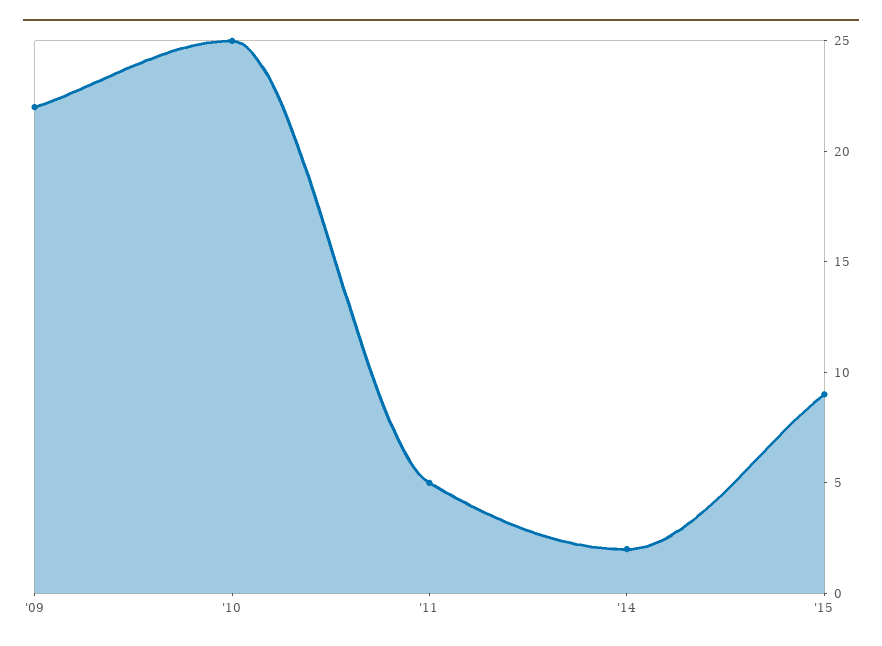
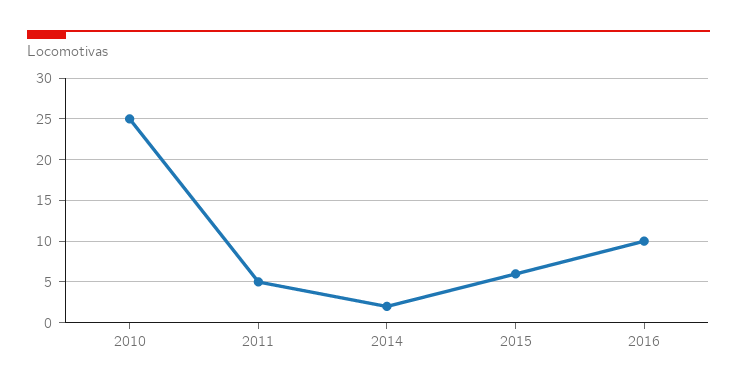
'09: 22 -> none
'15: 9 -> 6
2016: none -> 10

